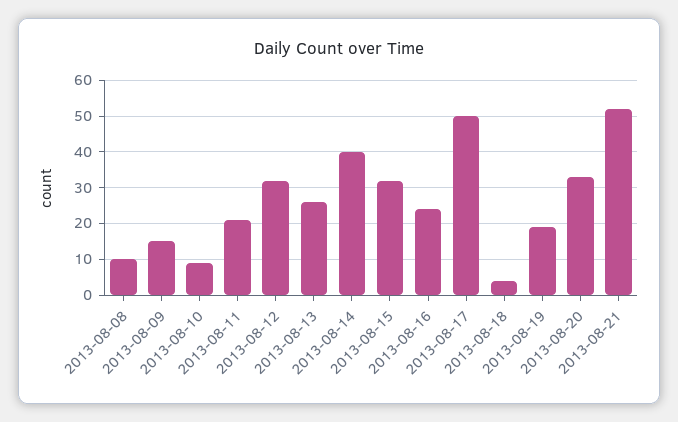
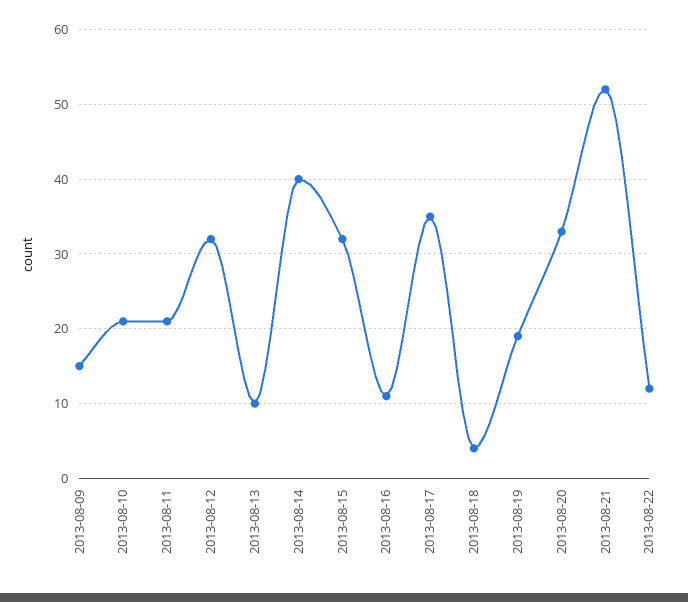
2013-08-08: 10 -> none
2013-08-10: 10 -> 21
2013-08-13: 25 -> 10
2013-08-16: 25 -> 11
2013-08-17: 50 -> 35
2013-08-22: none -> 12

